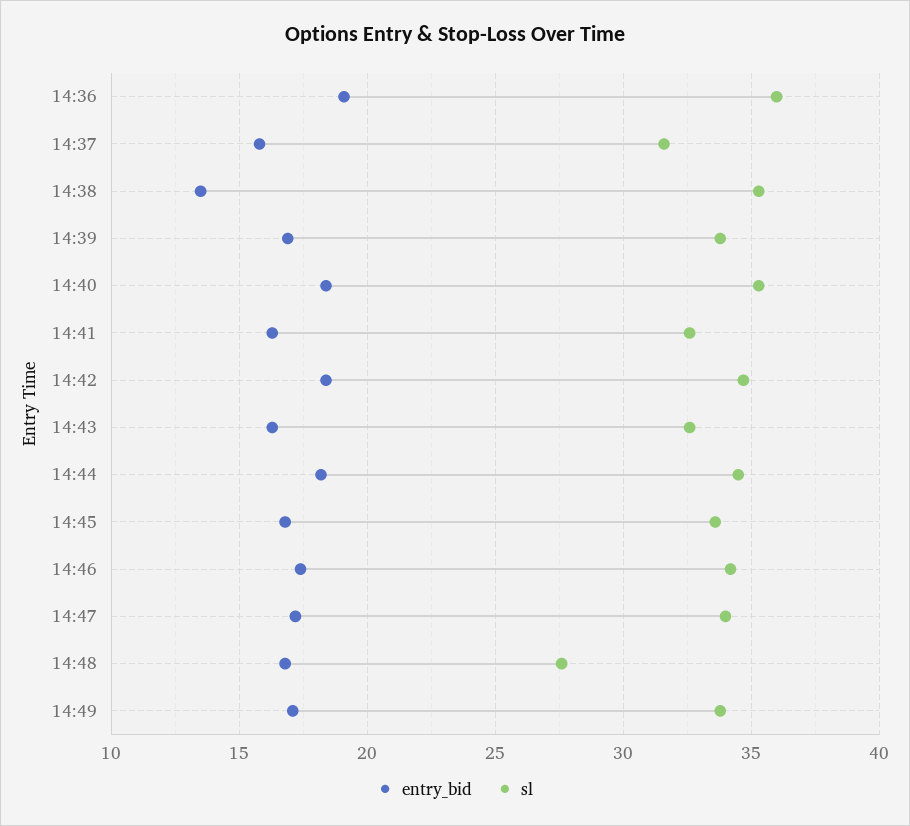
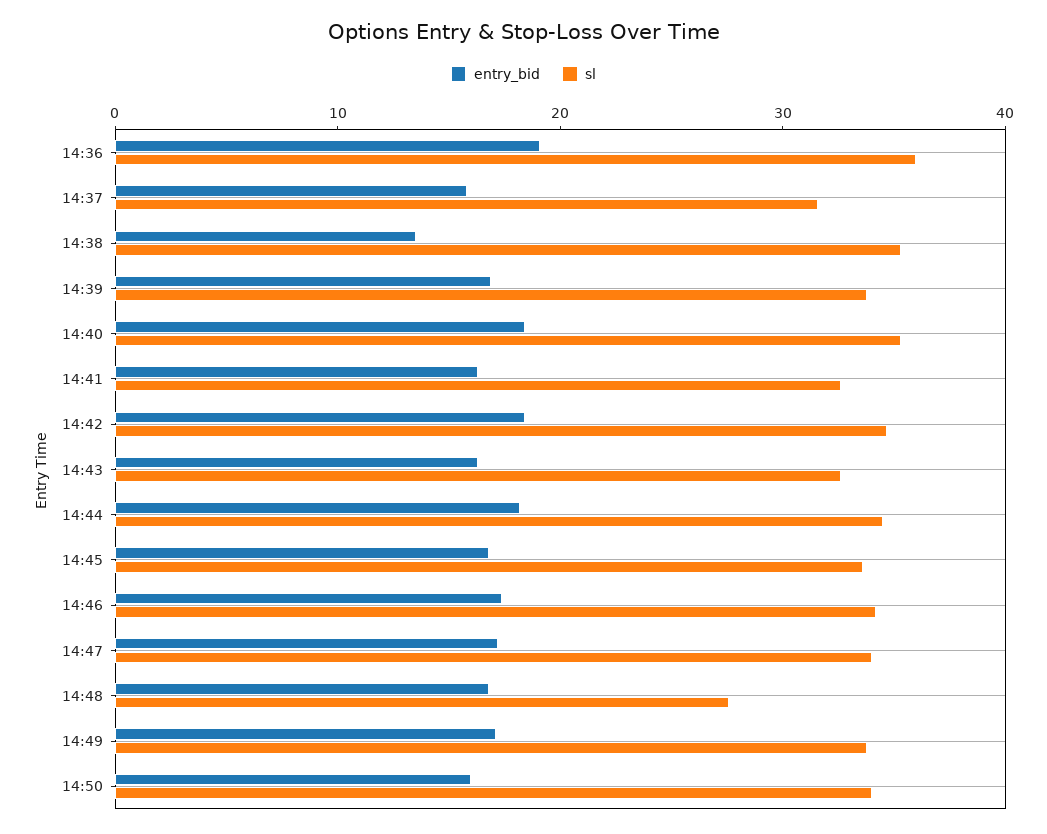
entry_bid, 14:50: none -> 16
sl, 14:50: none -> 34

